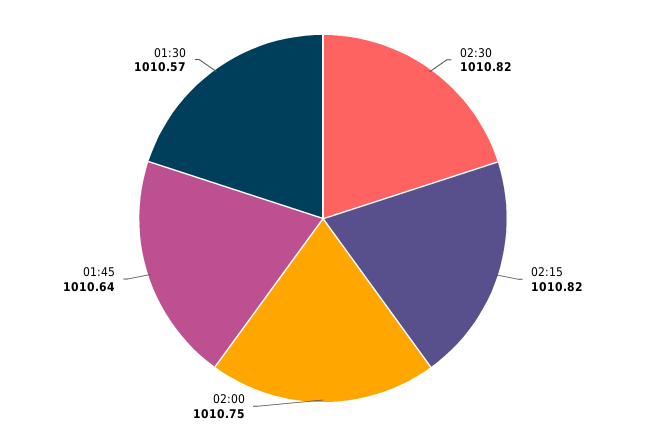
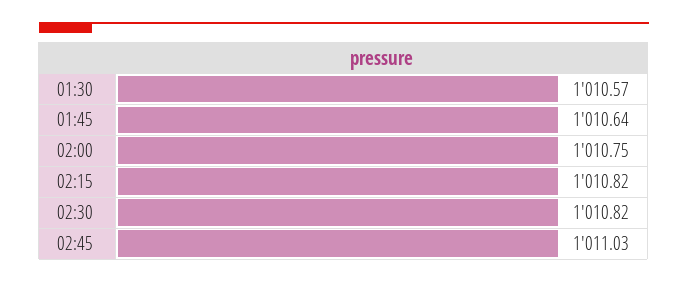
02:45: none -> 1011.03

